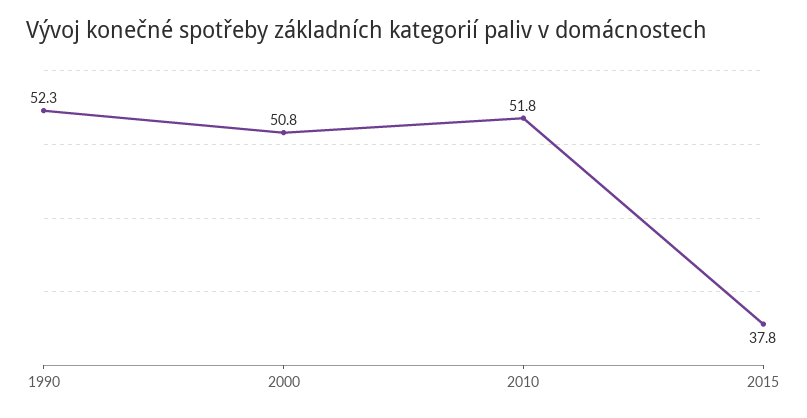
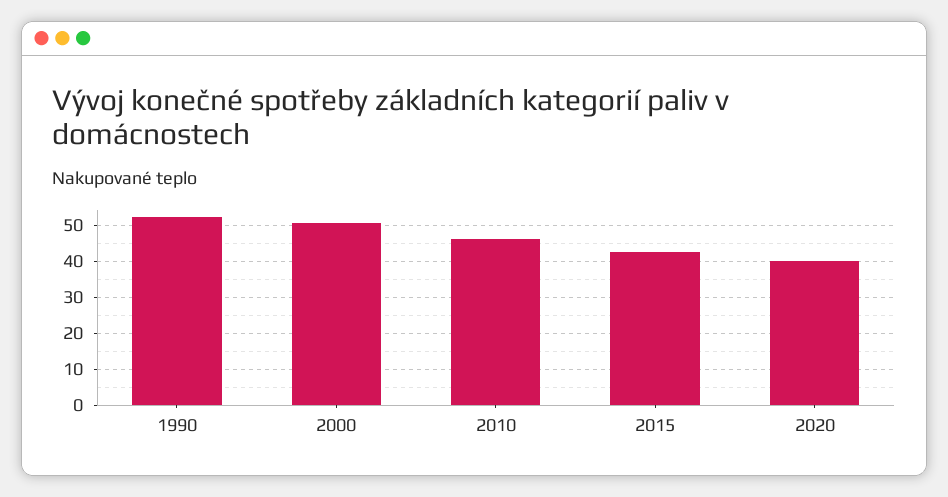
2010: 51.8 -> 46
2015: 37.8 -> 42
2020: none -> 40

